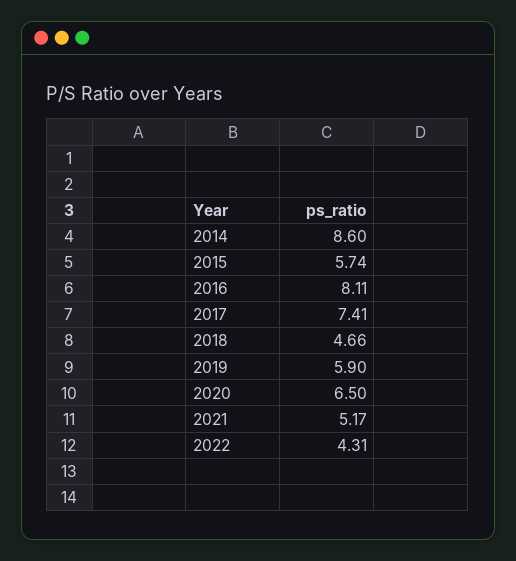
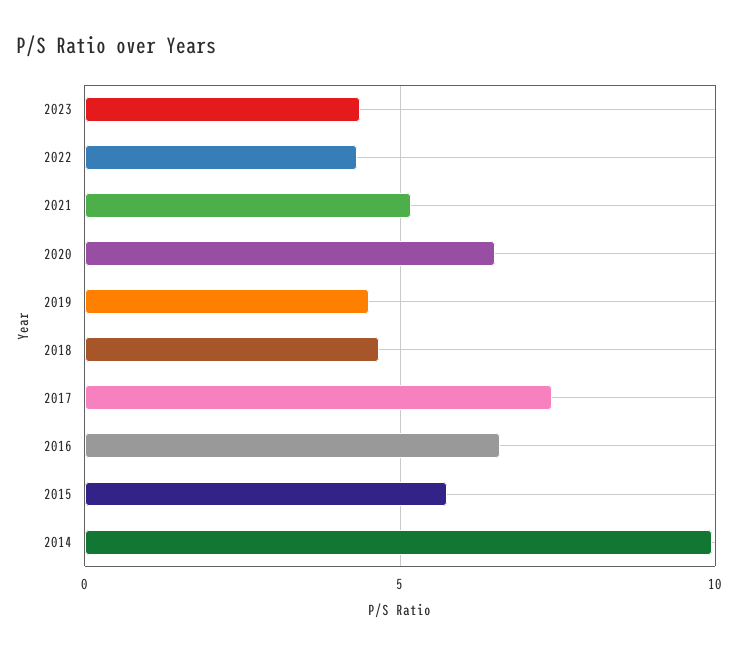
2014: 8.6 -> 10
2016: 8.11 -> 6.5
2019: 5.9 -> 4.5
2023: none -> 4.5

